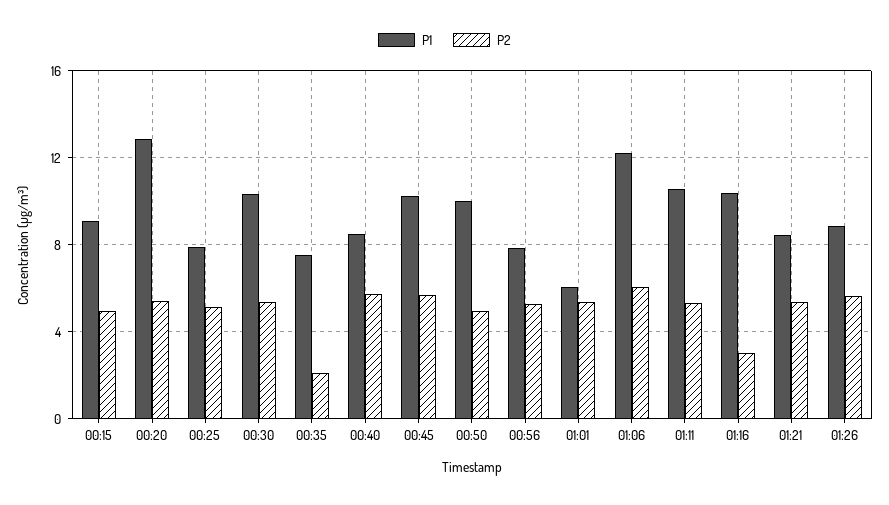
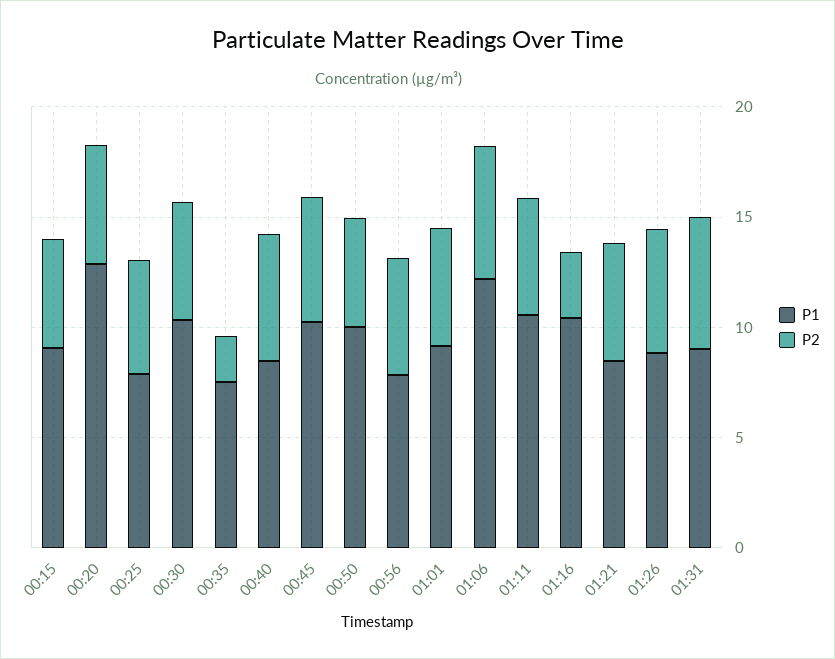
P1, 01:01: 6 -> 9
P1, 01:31: none -> 9
P2, 01:31: none -> 6

